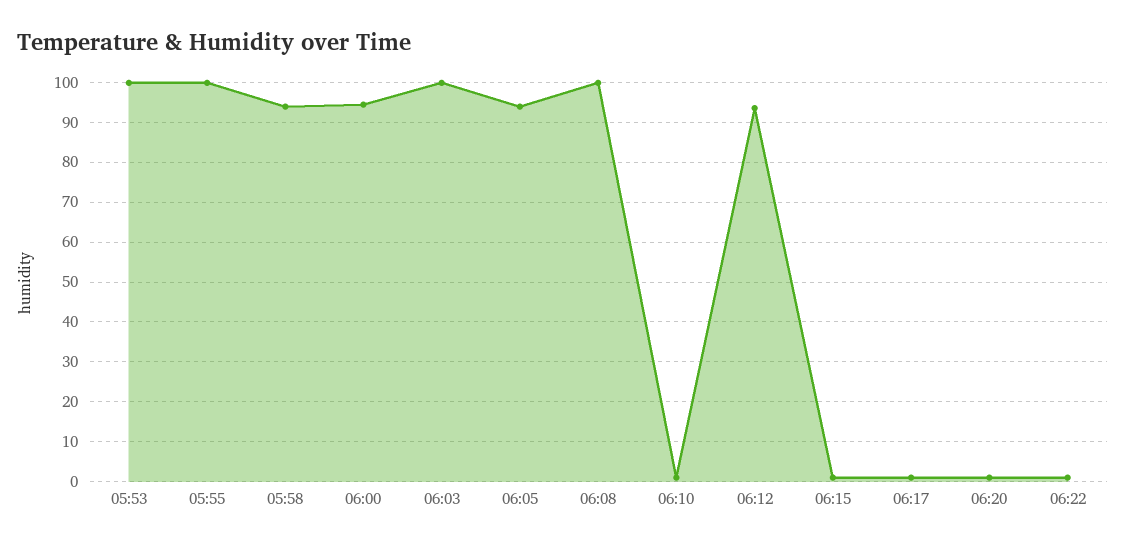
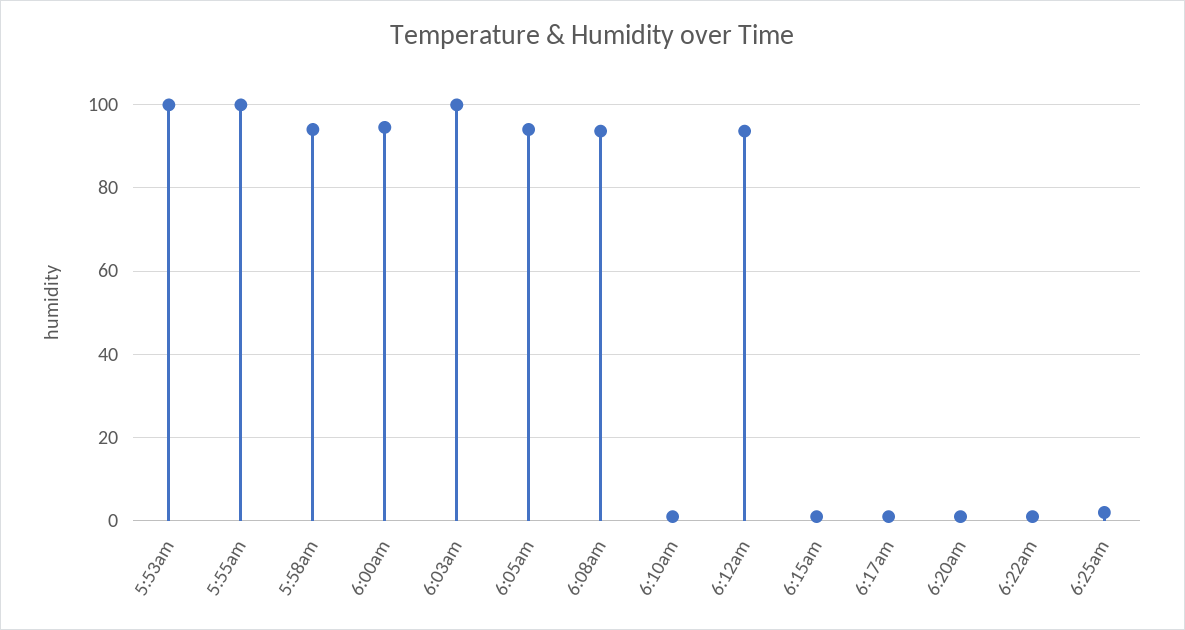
06:08: 100 -> 94
6:25am: none -> 2

